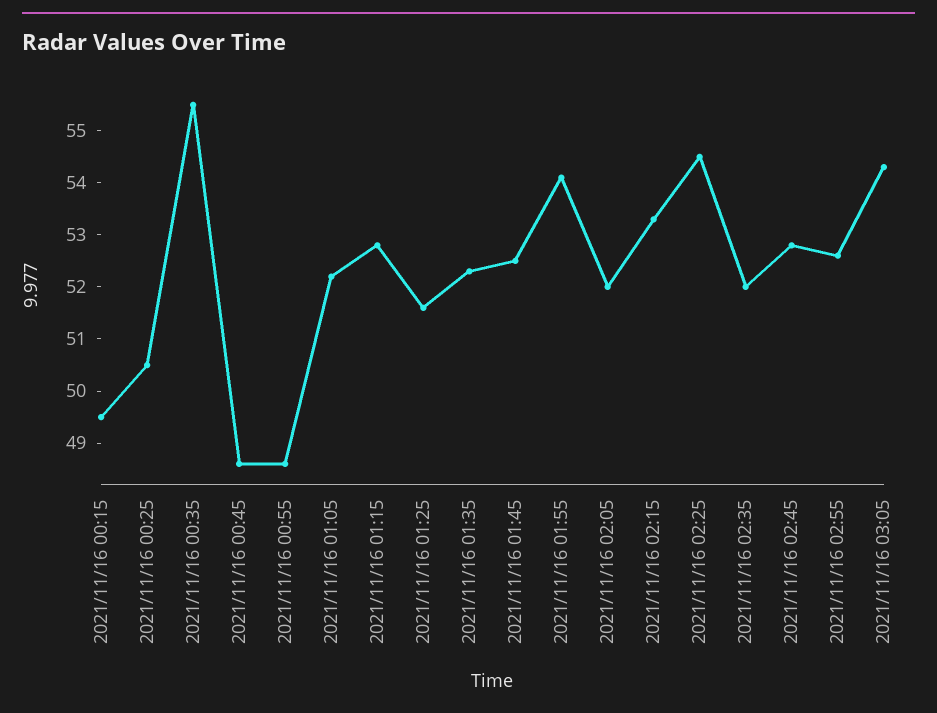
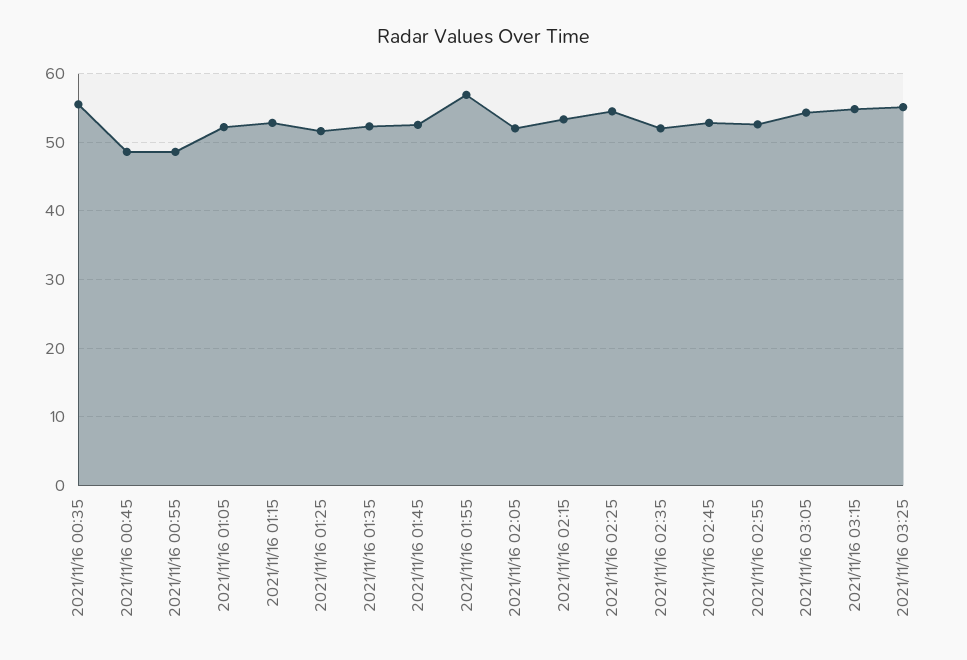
2021/11/16 00:15: 49.5 -> none
2021/11/16 00:25: 50.5 -> none
2021/11/16 01:55: 54 -> 57
2021/11/16 03:15: none -> 55
2021/11/16 03:25: none -> 55

